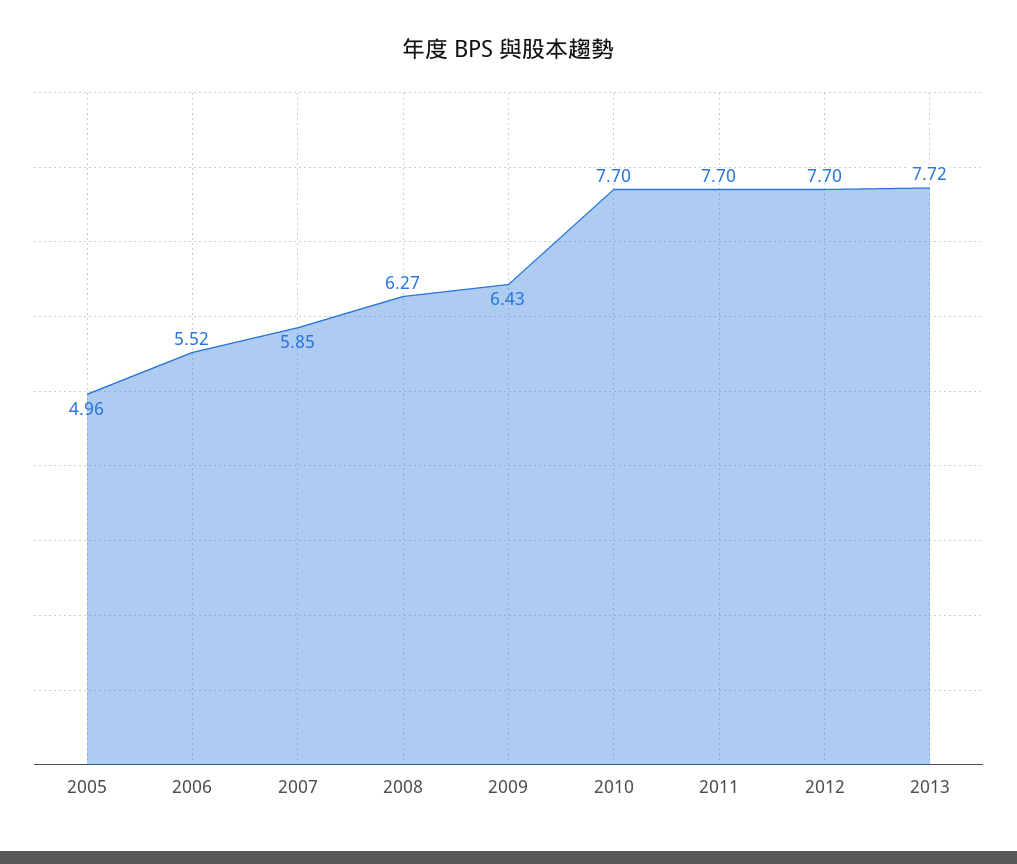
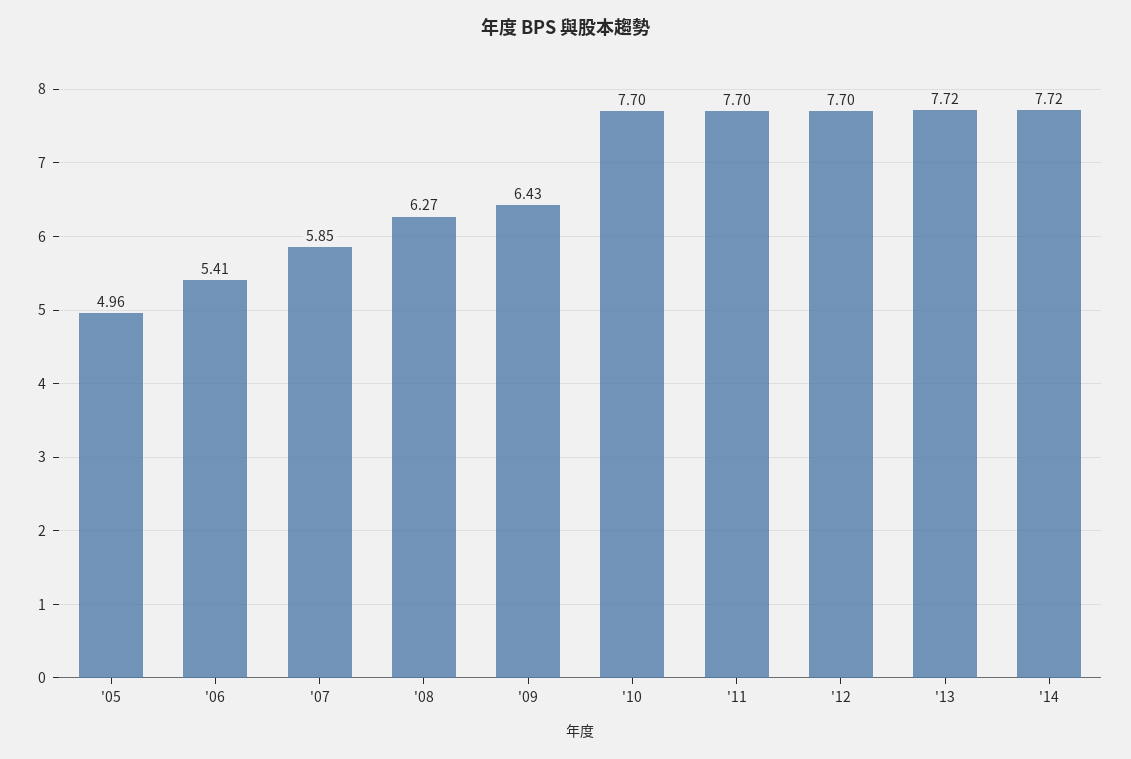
2006: 5.52 -> 5.41
'14: none -> 7.72

